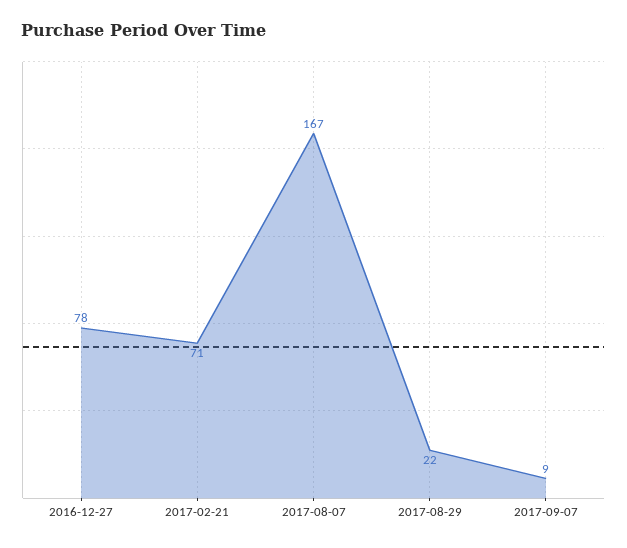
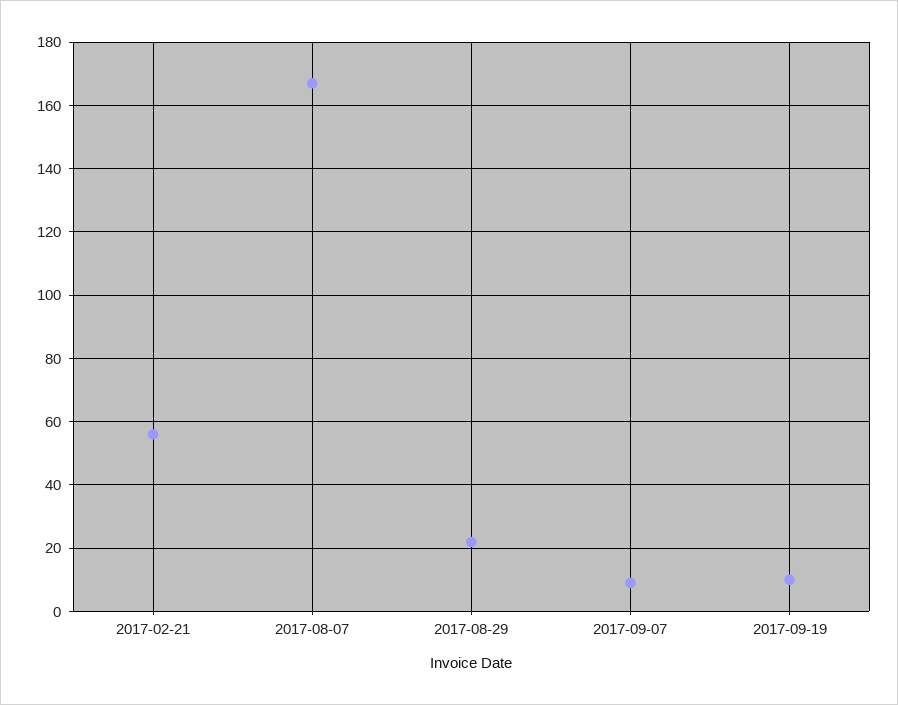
2016-12-27: 78 -> none
2017-02-21: 71 -> 55
2017-09-19: none -> 10

